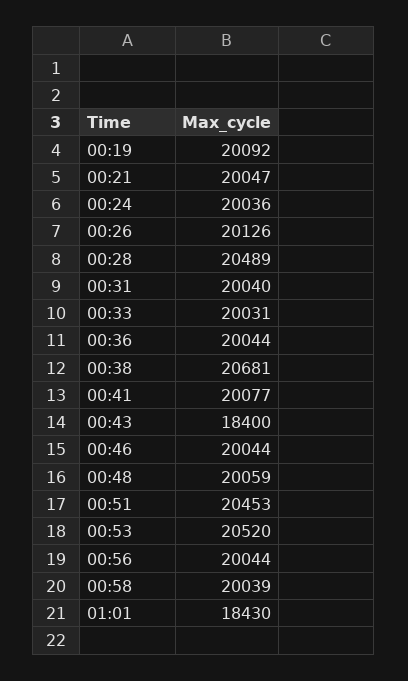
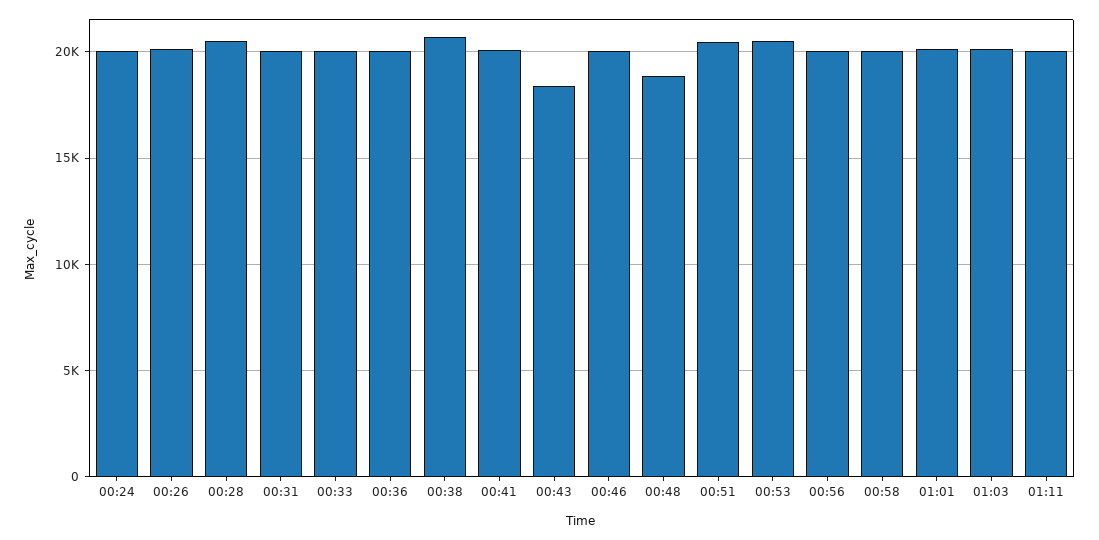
00:19: 20092 -> none
00:21: 20047 -> none
00:48: 20059 -> 19000
01:01: 18430 -> 20000
01:03: none -> 20000
01:11: none -> 20000

